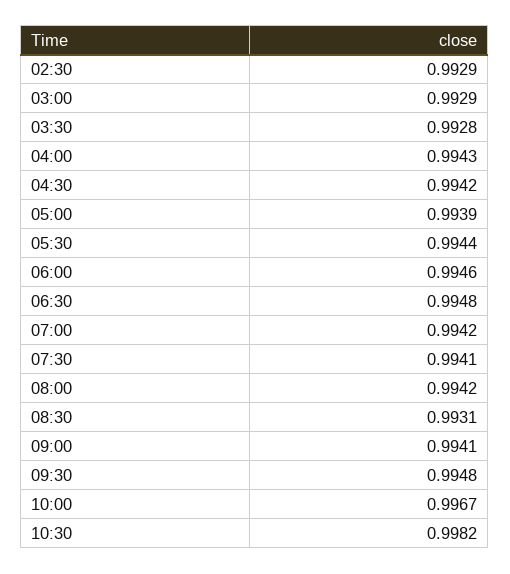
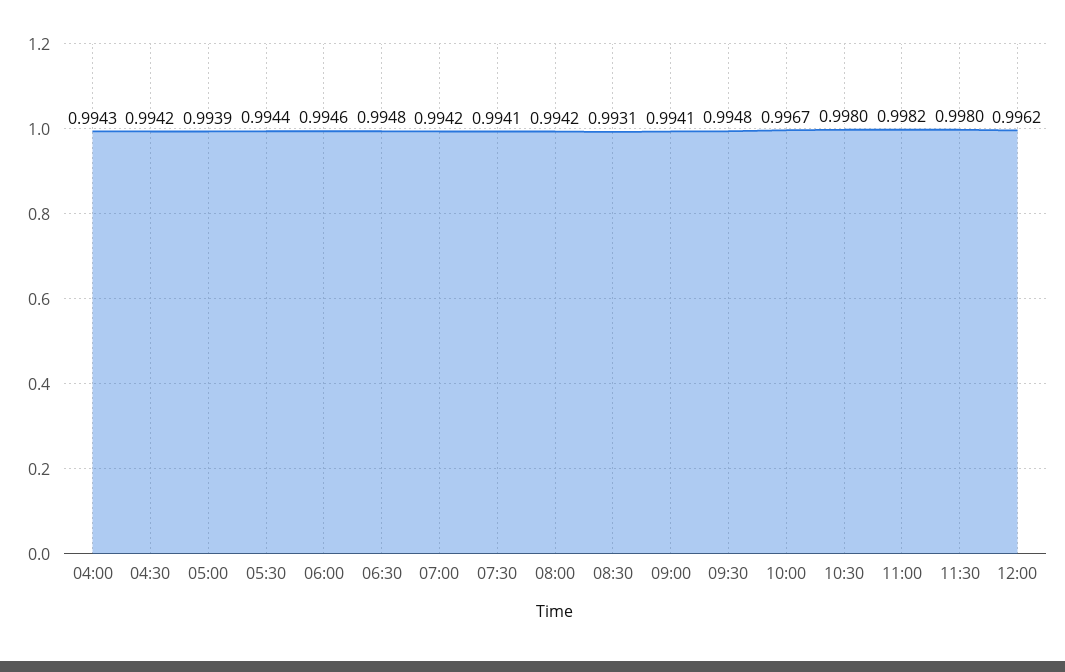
02:30: 0.9929 -> none
03:00: 0.9929 -> none
03:30: 0.9928 -> none
10:30: 0.9982 -> 0.998
11:00: none -> 0.9982
11:30: none -> 0.998
12:00: none -> 0.9962

